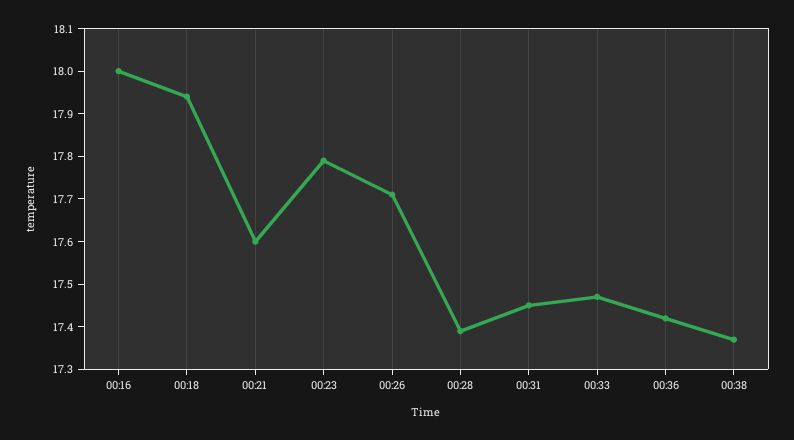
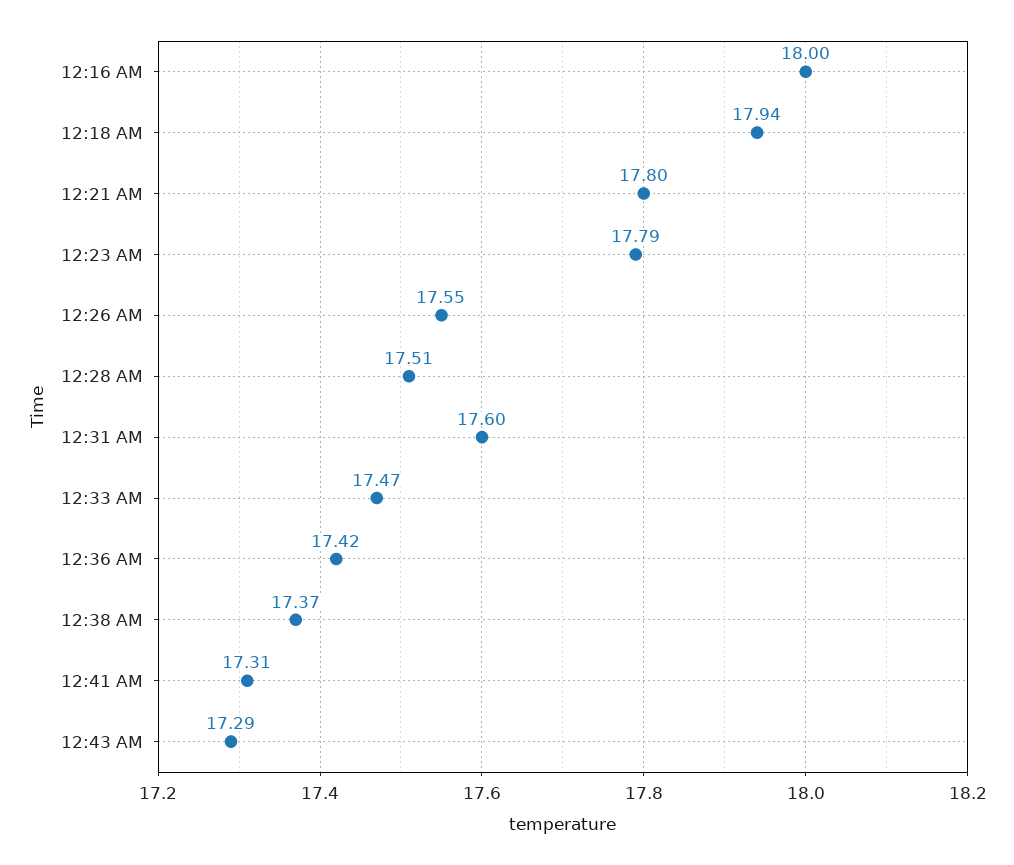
00:21: 17.6 -> 17.8
00:26: 17.7 -> 17.55
00:28: 17.4 -> 17.51
00:31: 17.45 -> 17.6
12:41 AM: none -> 17.31
12:43 AM: none -> 17.29

